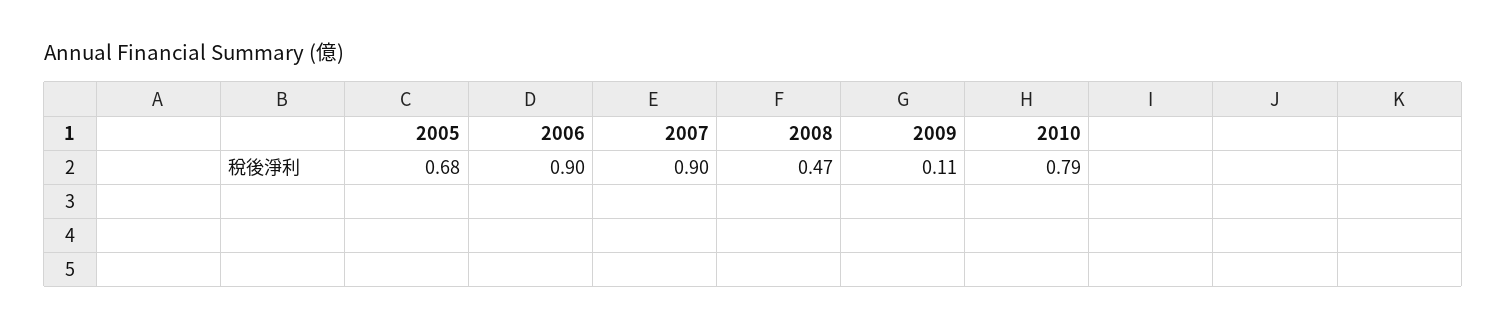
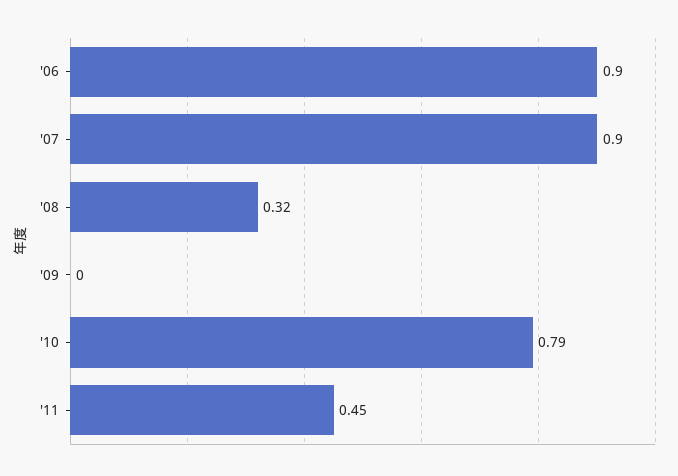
2005: 0.68 -> none
2008: 0.47 -> 0.32
2009: 0.11 -> 0
'11: none -> 0.45

